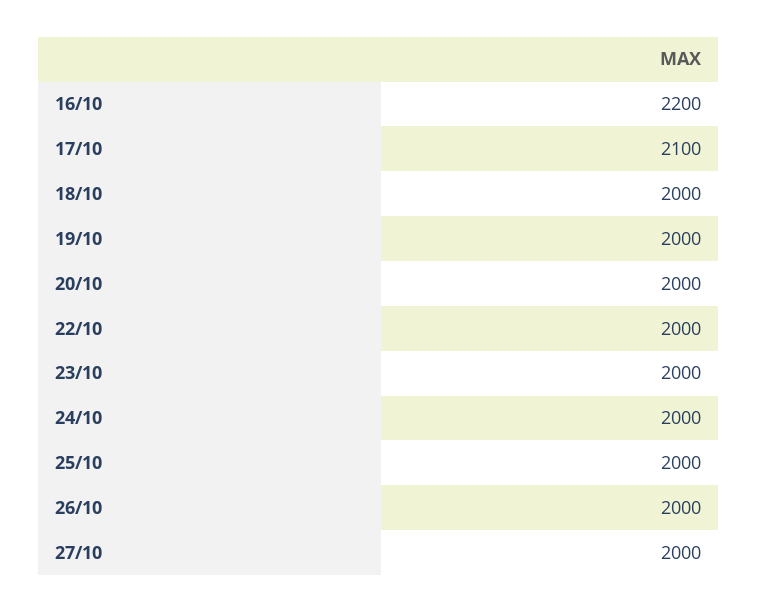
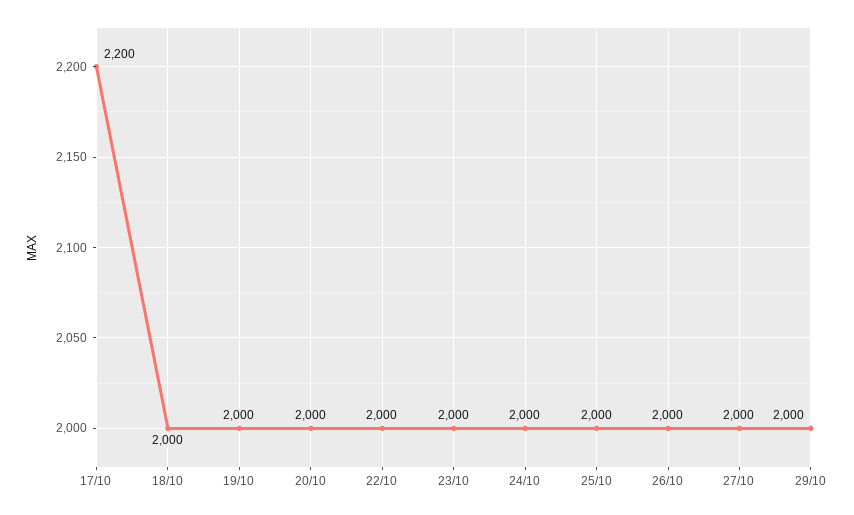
16/10: 2200 -> none
17/10: 2100 -> 2200
29/10: none -> 2000

